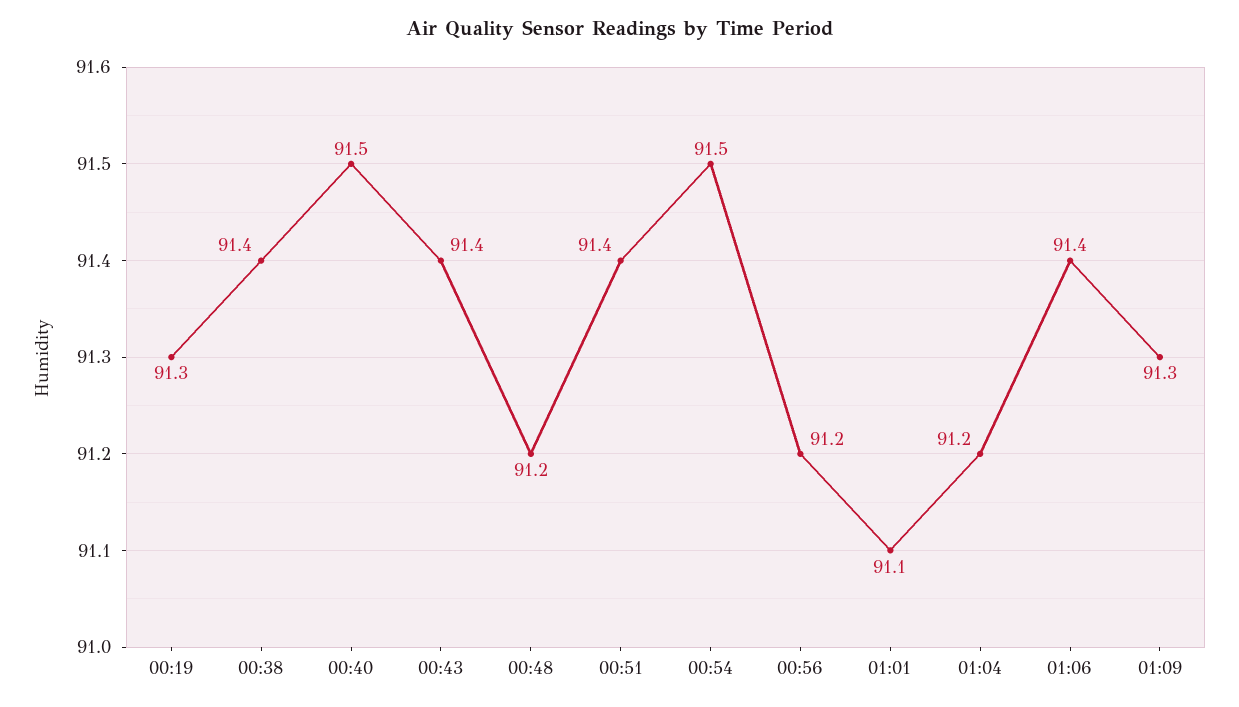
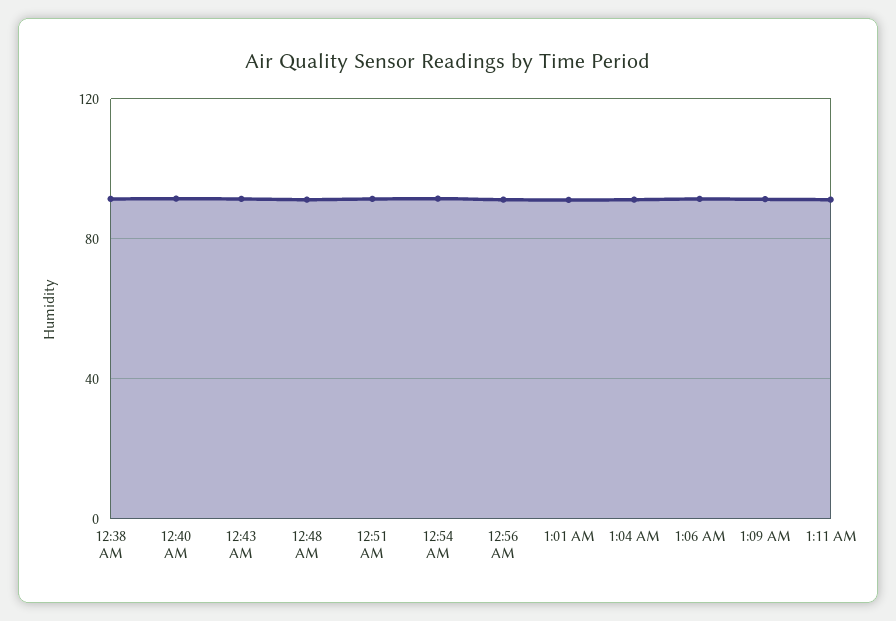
00:19: 91.3 -> none
1:11 AM: none -> 90

